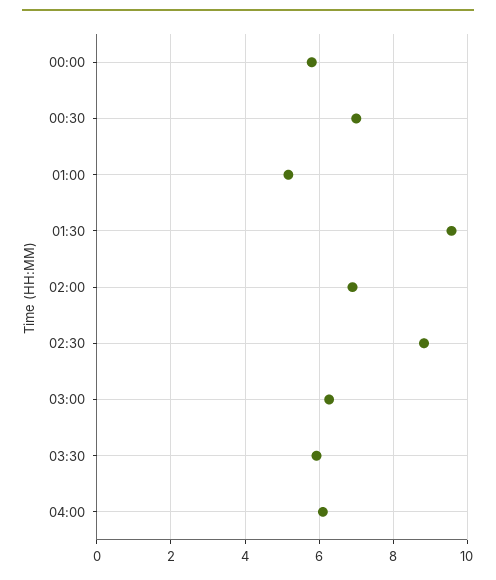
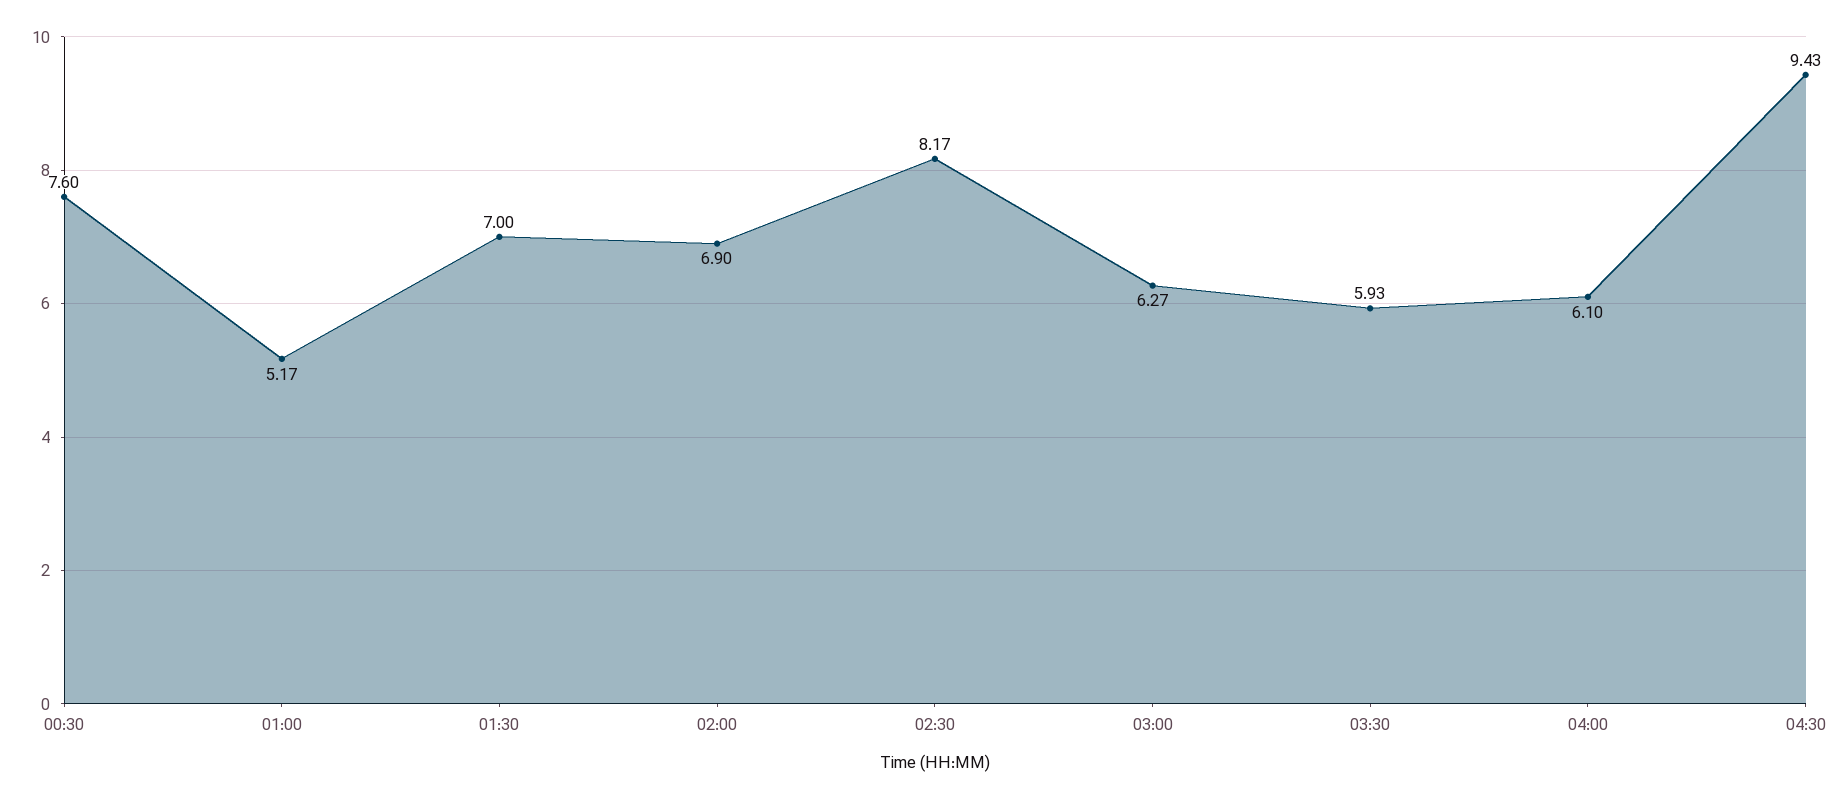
00:00: 5.8 -> none
00:30: 7 -> 7.6
01:30: 9.6 -> 7
02:30: 8.8 -> 8.17
04:30: none -> 9.43

